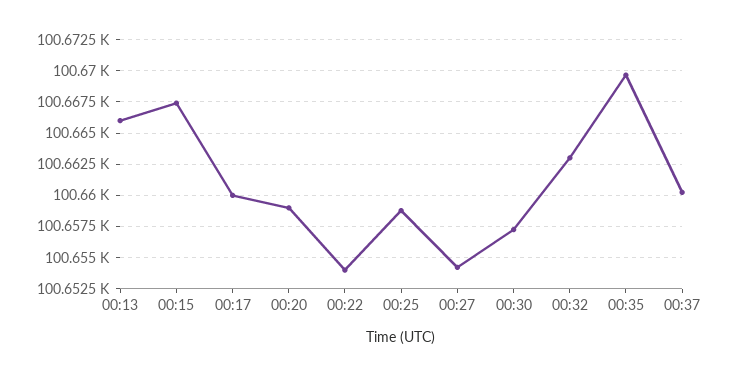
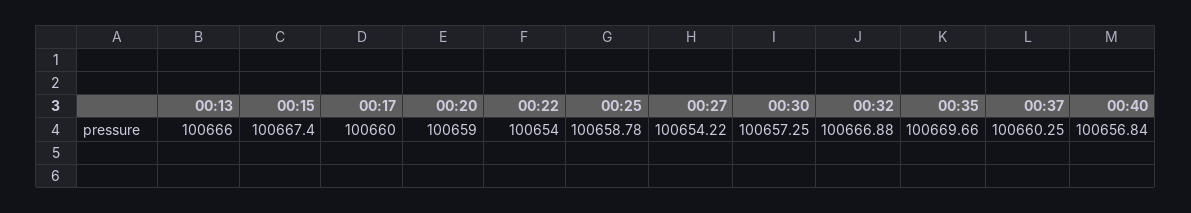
00:32: 100663 -> 100666.88
00:40: none -> 100656.84

